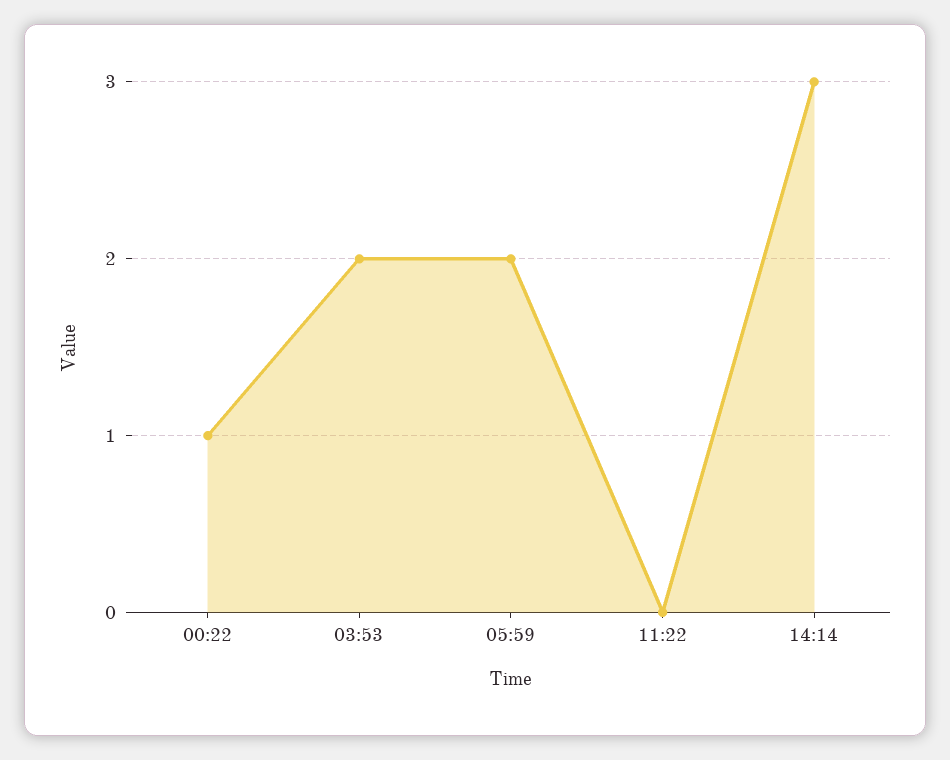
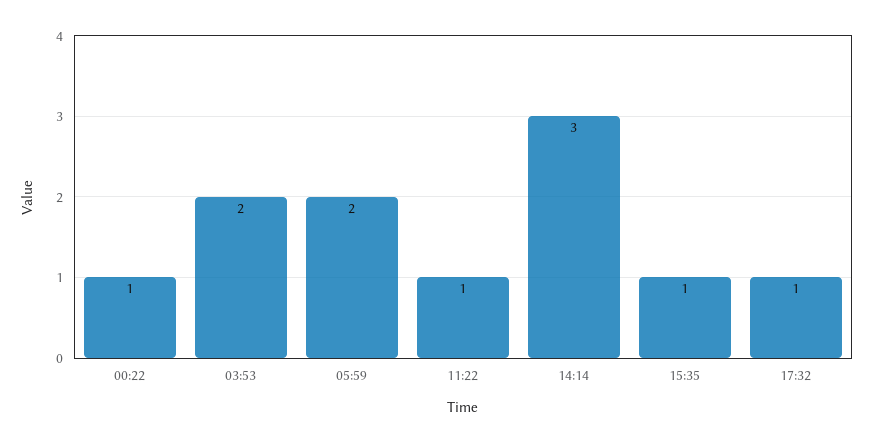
11:22: 0 -> 1
15:35: none -> 1
17:32: none -> 1

